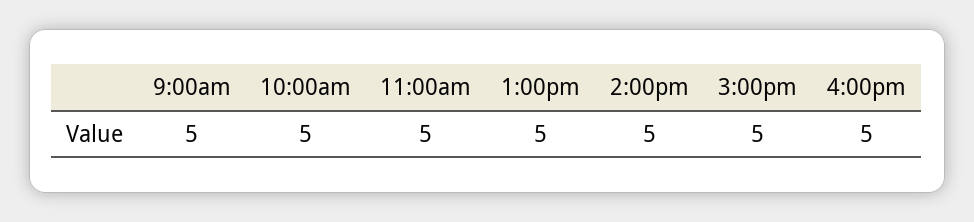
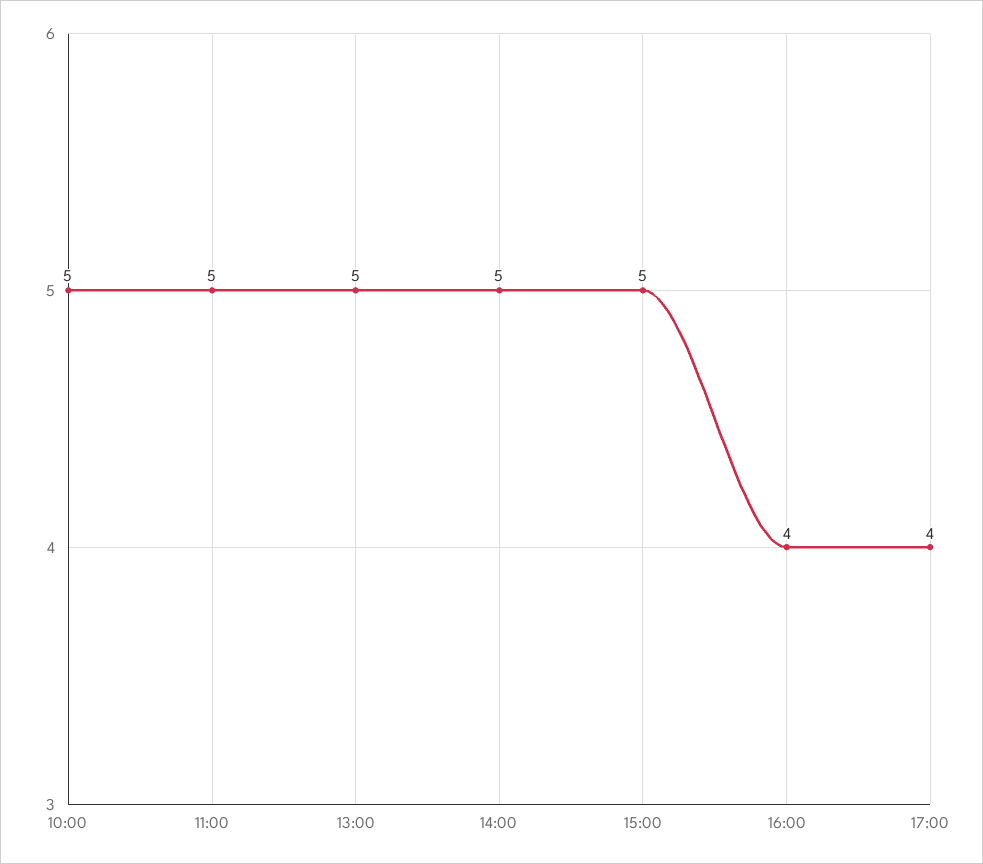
9:00am: 5 -> none
4:00pm: 5 -> 4
17:00: none -> 4

